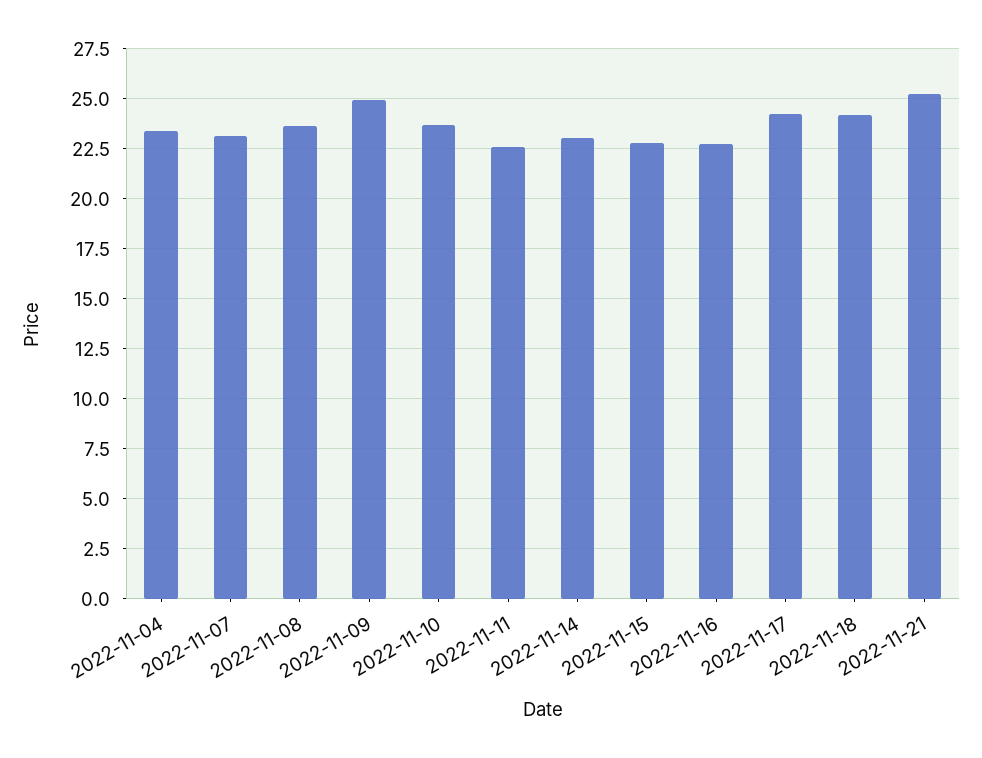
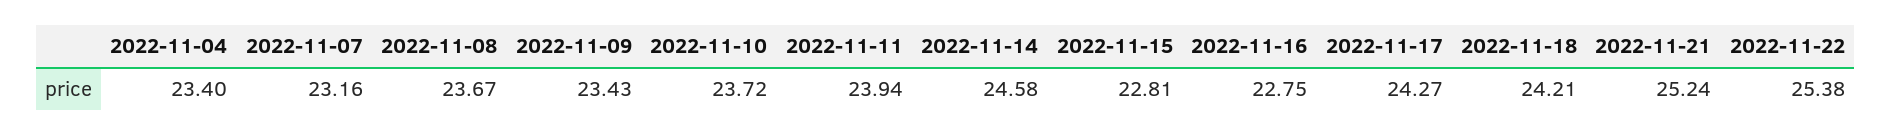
2022-11-09: 25 -> 23.43
2022-11-11: 22.5 -> 23.94
2022-11-14: 23 -> 24.58
2022-11-22: none -> 25.38

